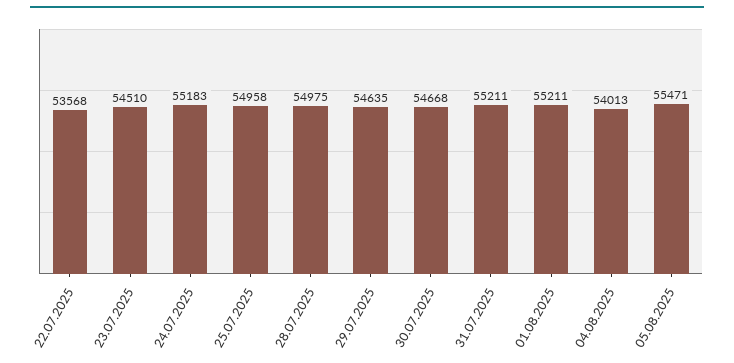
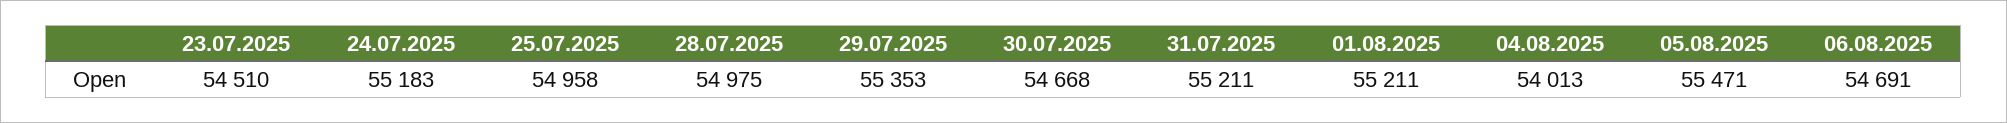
22.07.2025: 53568 -> none
29.07.2025: 54635 -> 55353
06.08.2025: none -> 54691

